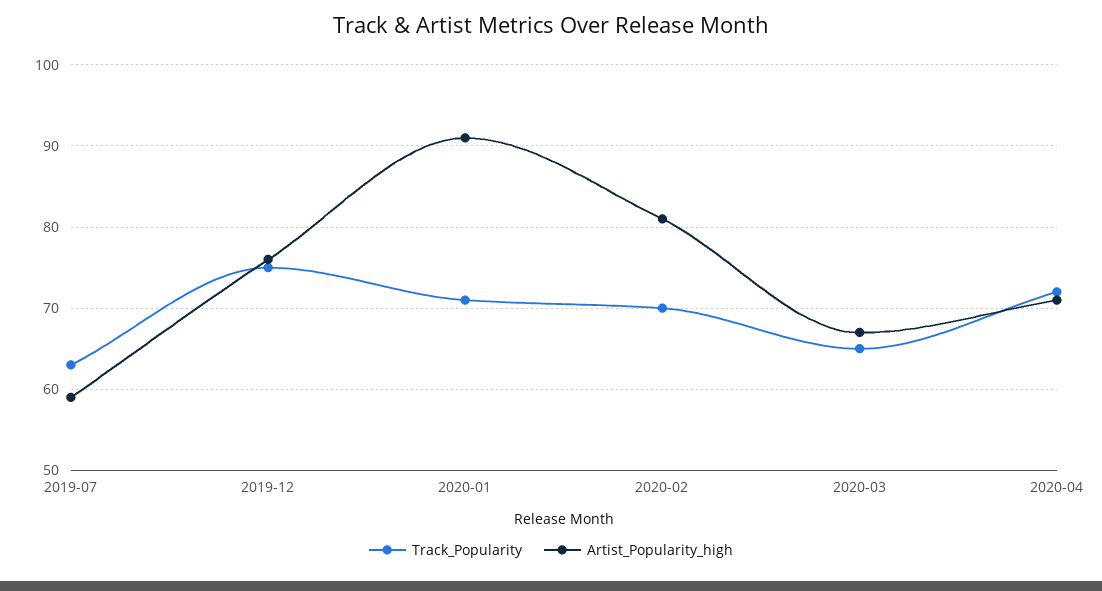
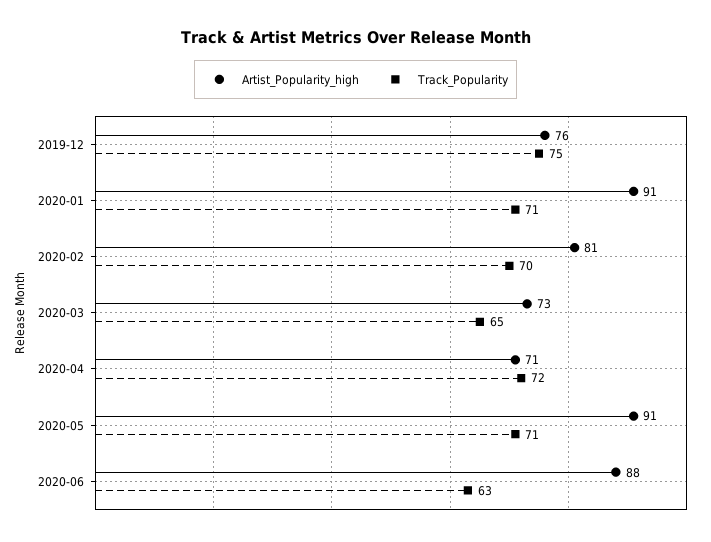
Track_Popularity, 2019-07: 63 -> none
Artist_Popularity_high, 2019-07: 59 -> none
Artist_Popularity_high, 2020-03: 67 -> 73
Artist_Popularity_high, 2020-05: none -> 91
Track_Popularity, 2020-05: none -> 71
Artist_Popularity_high, 2020-06: none -> 88
Track_Popularity, 2020-06: none -> 63

